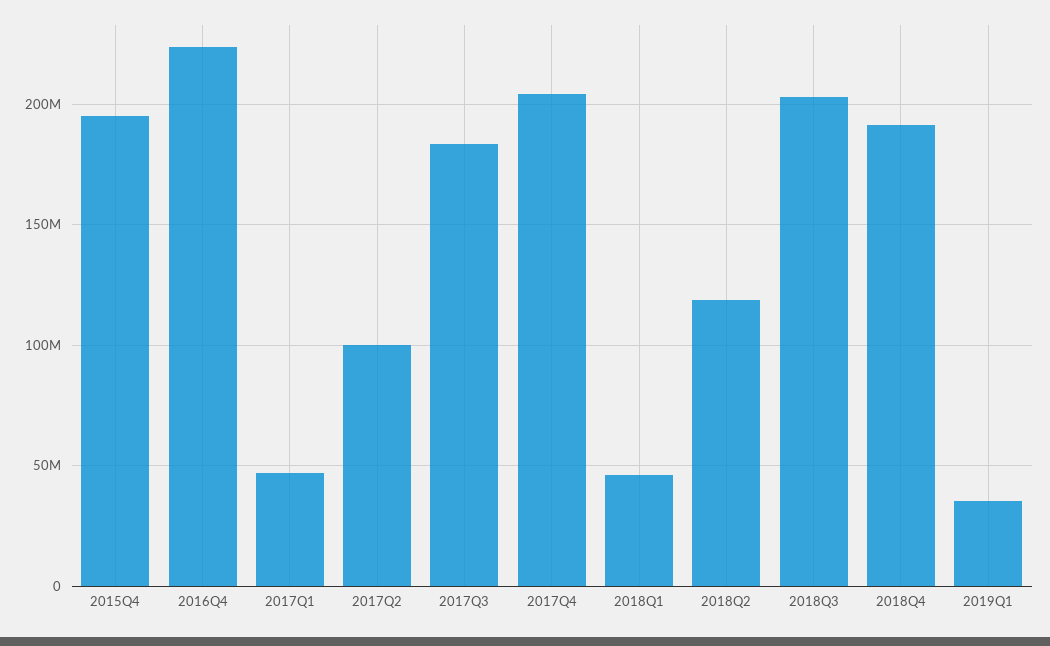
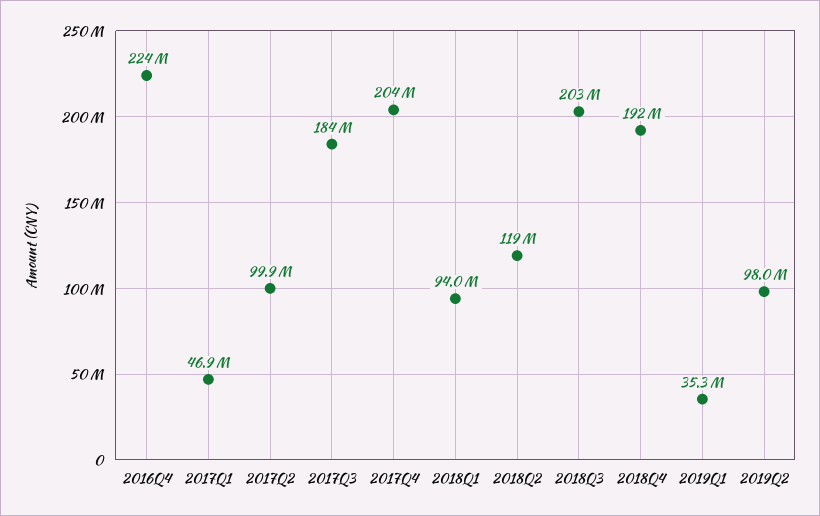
2015Q4: 195000000 -> none
2018Q1: 45000000 -> 94000000
2019Q2: none -> 98000000

